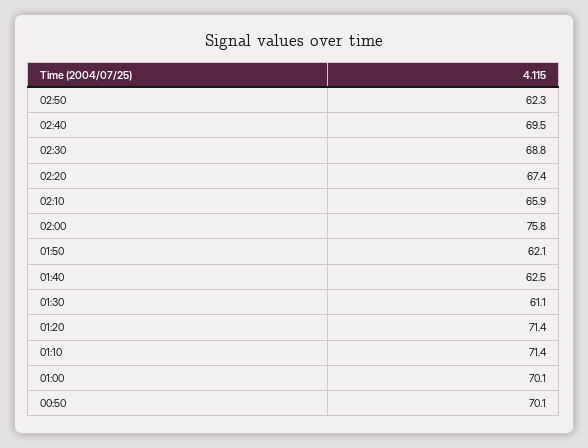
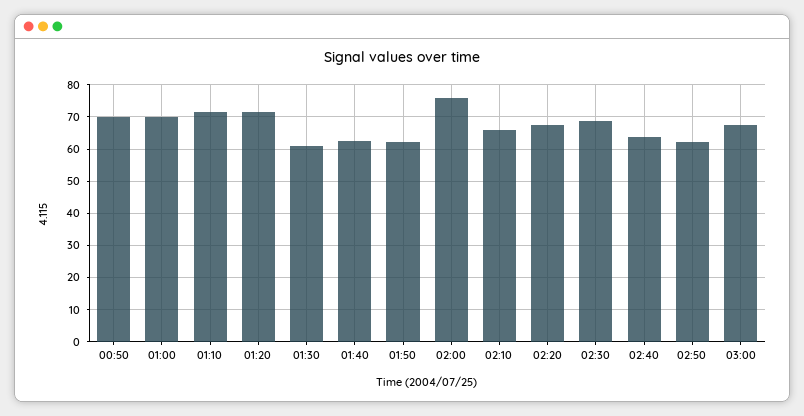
02:40: 69.5 -> 64
03:00: none -> 68

